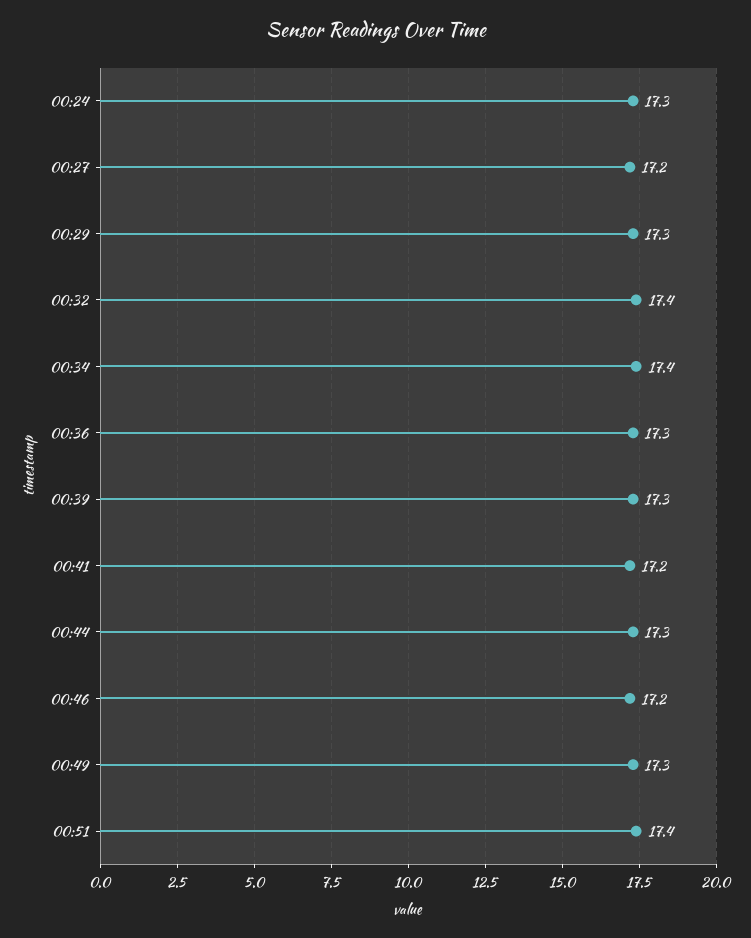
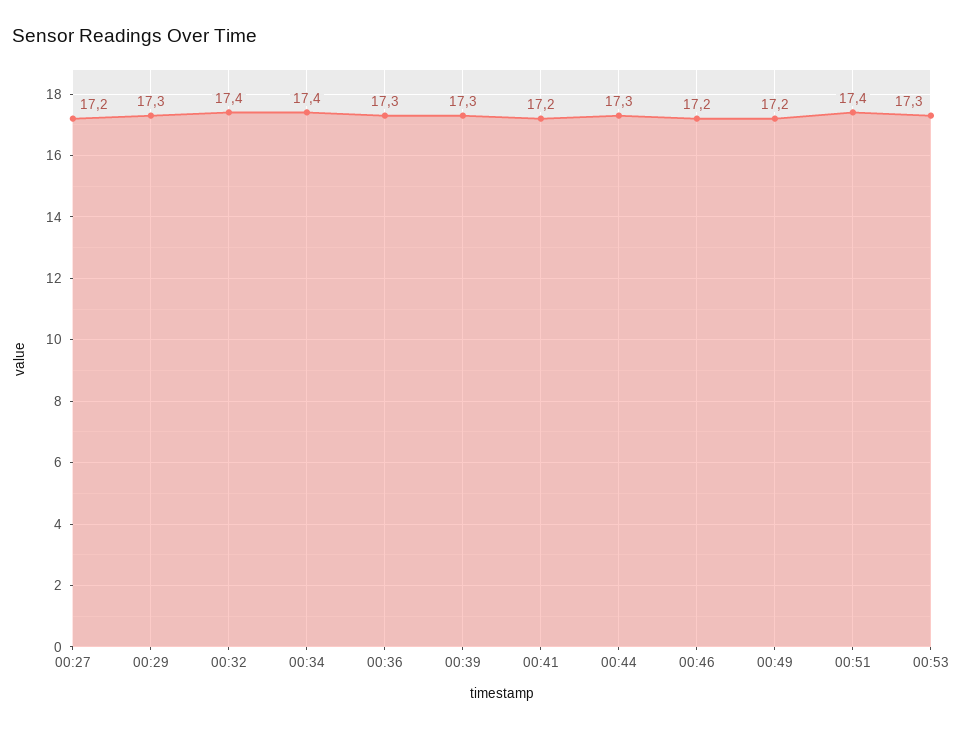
00:24: 17.3 -> none
00:49: 17.3 -> 17.2
00:53: none -> 17.3

